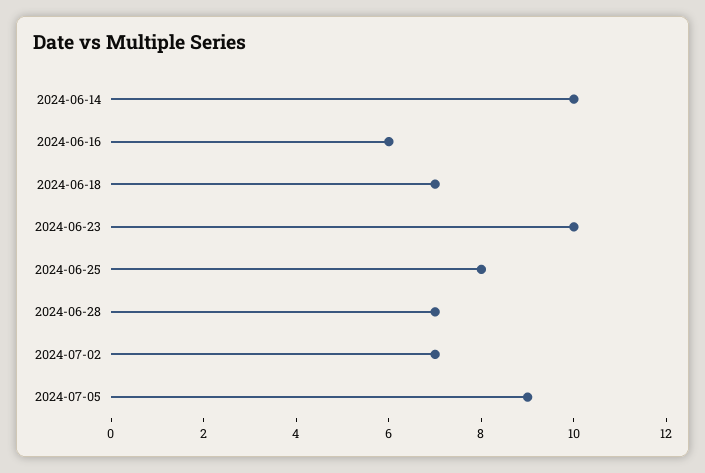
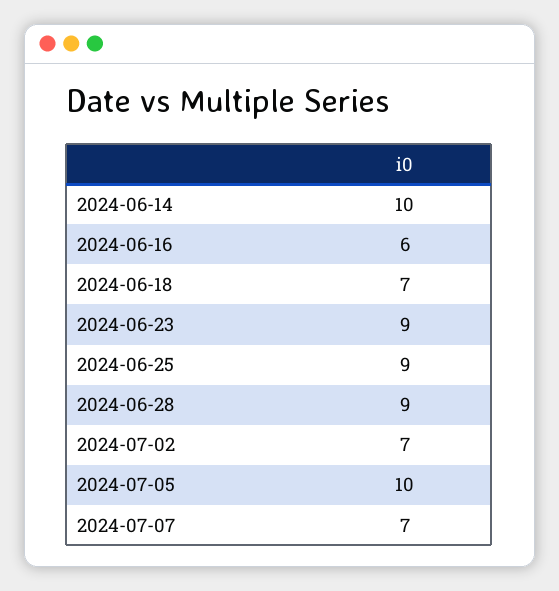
2024-06-23: 10 -> 9
2024-06-25: 8 -> 9
2024-06-28: 7 -> 9
2024-07-05: 9 -> 10
2024-07-07: none -> 7

